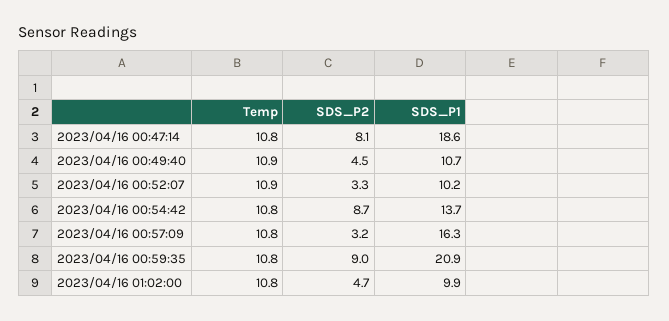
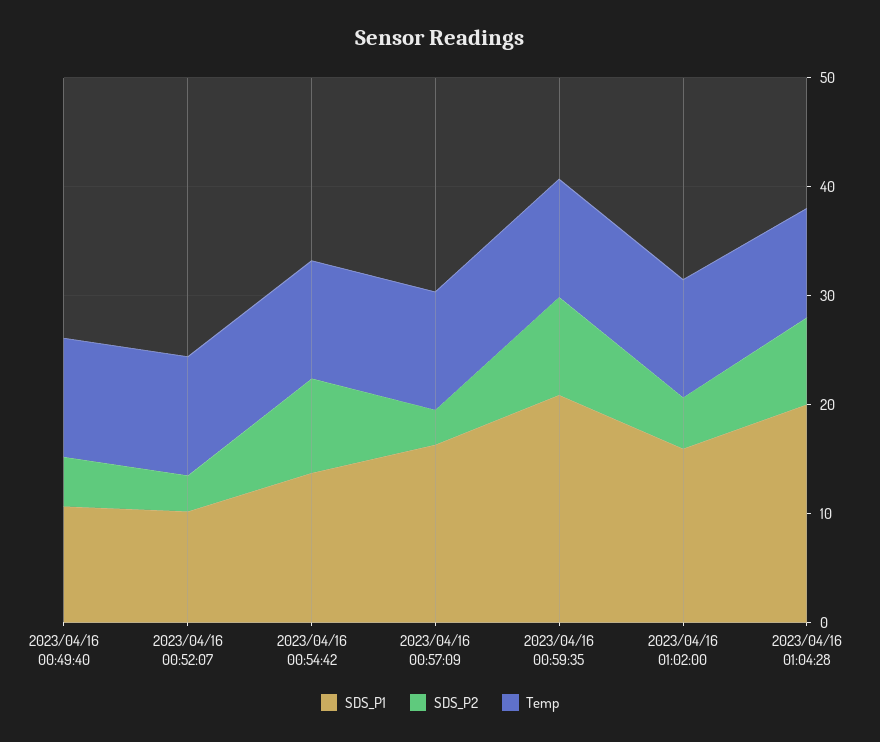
Temp, 2023/04/16 00:47:14: 10.8 -> none
SDS_P2, 2023/04/16 00:47:14: 8.1 -> none
SDS_P1, 2023/04/16 00:47:14: 18.6 -> none
SDS_P1, 2023/04/16 01:02:00: 9.9 -> 16
SDS_P1, 2023/04/16 01:04:28: none -> 20
SDS_P2, 2023/04/16 01:04:28: none -> 8
Temp, 2023/04/16 01:04:28: none -> 10

